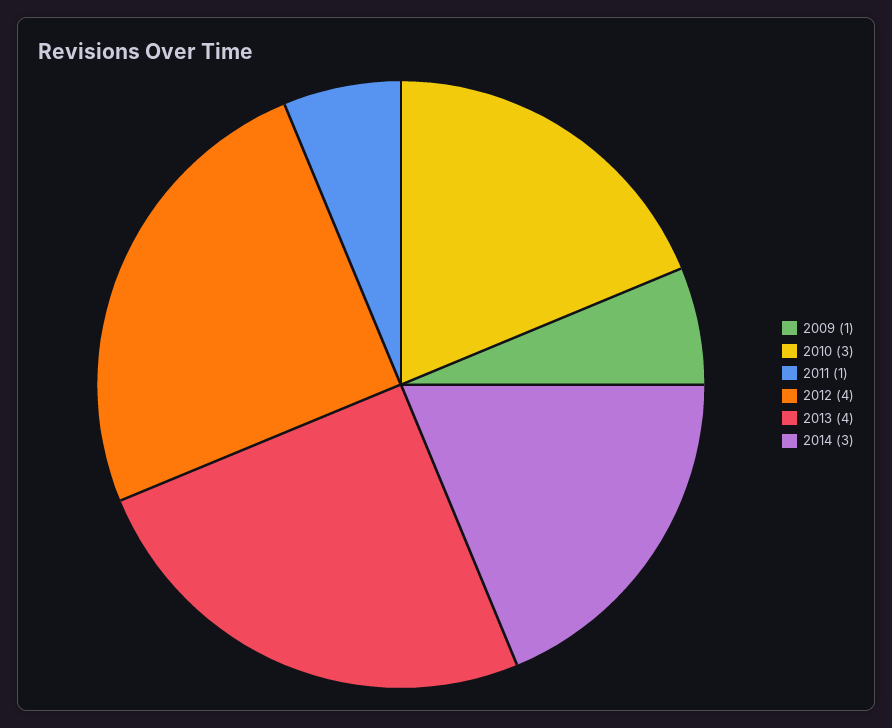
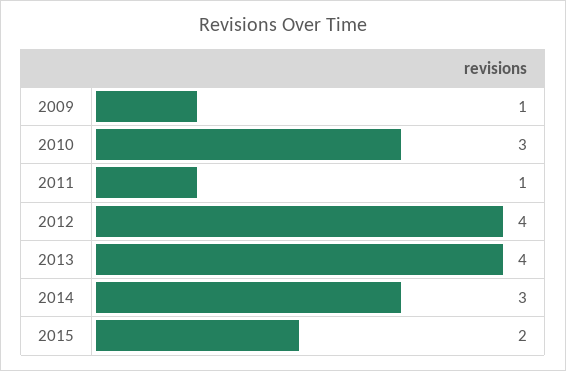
2015: none -> 2

